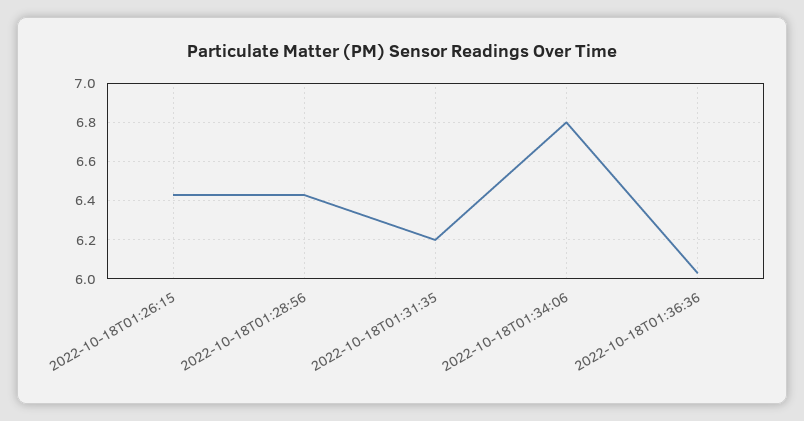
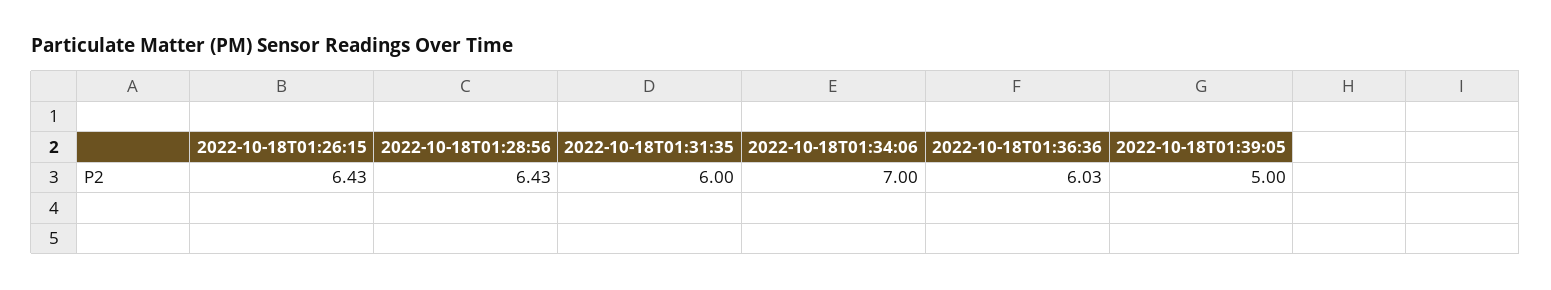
2022-10-18T01:31:35: 6.2 -> 6
2022-10-18T01:34:06: 6.8 -> 7
2022-10-18T01:39:05: none -> 5

